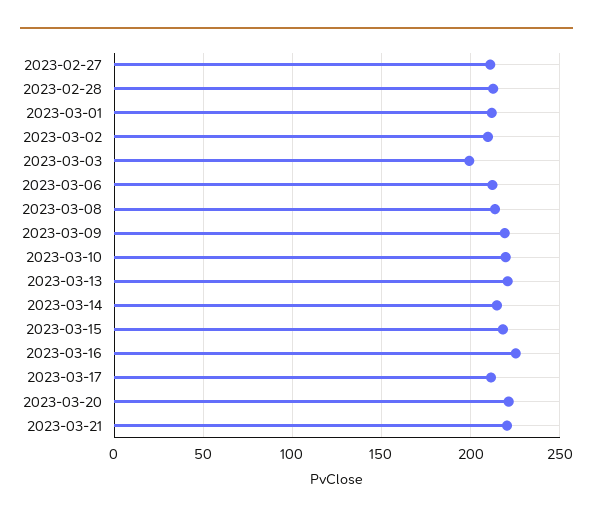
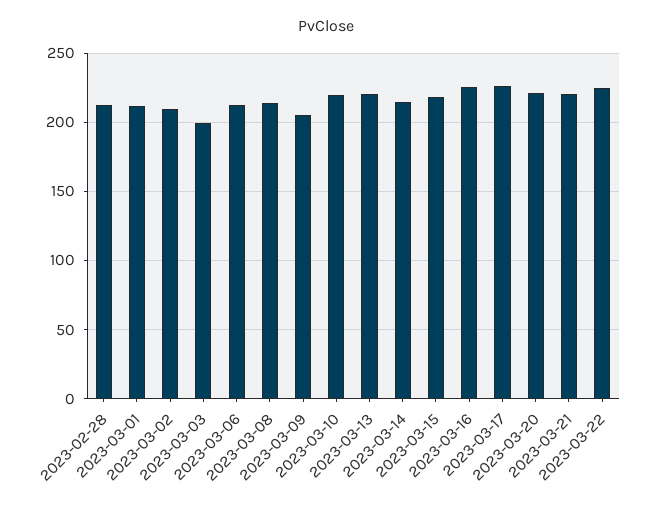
2023-02-27: 210 -> none
2023-03-09: 220 -> 205
2023-03-17: 210 -> 225
2023-03-22: none -> 225

